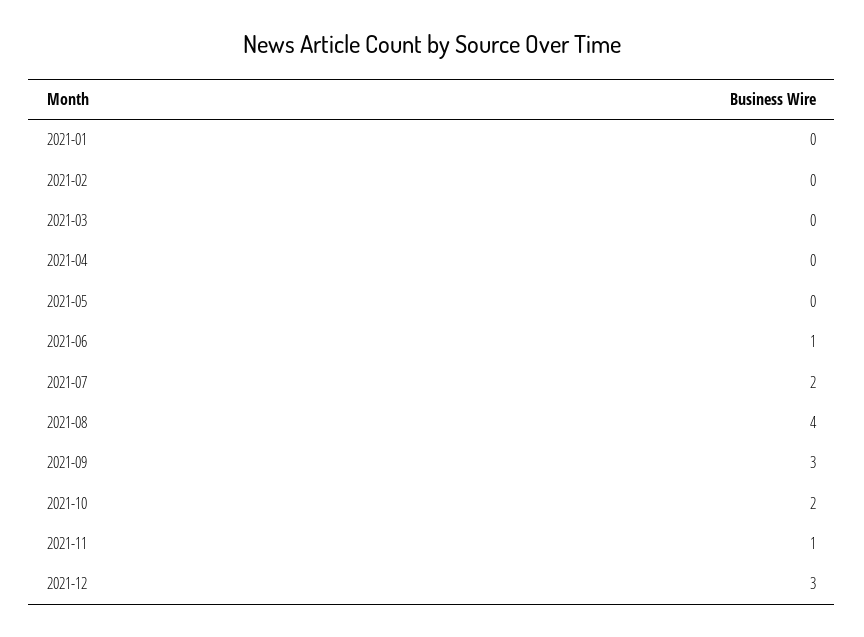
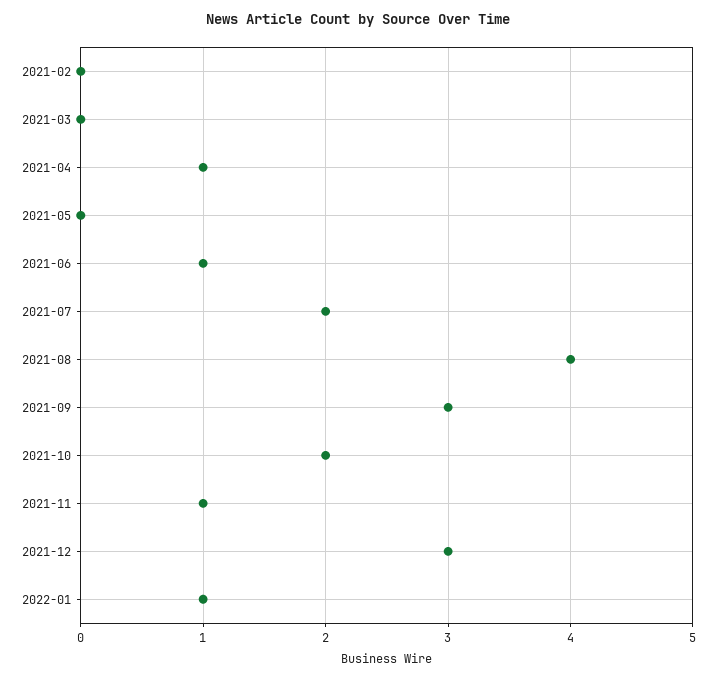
2021-01: 0 -> none
2021-04: 0 -> 1
2022-01: none -> 1

